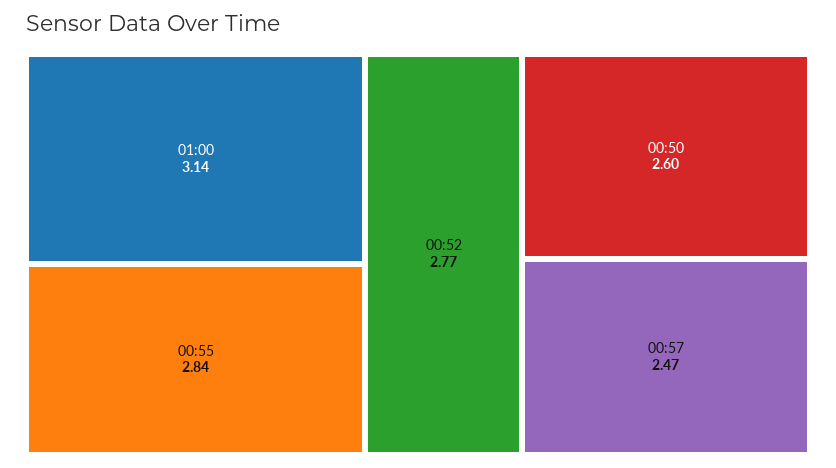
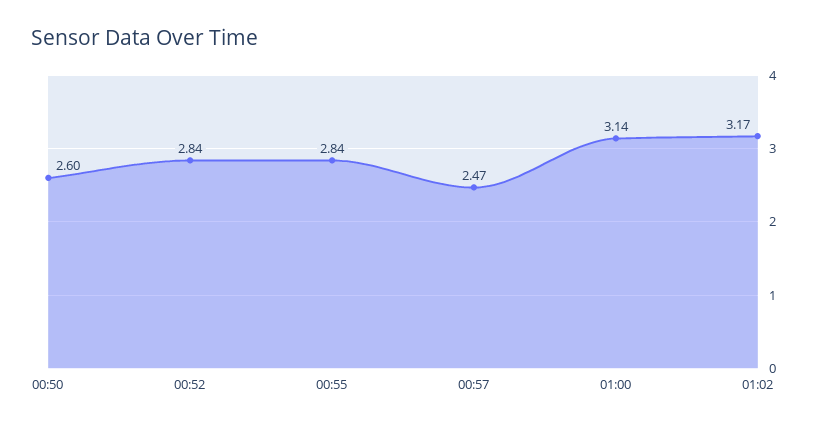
00:52: 2.77 -> 2.84
01:02: none -> 3.17

